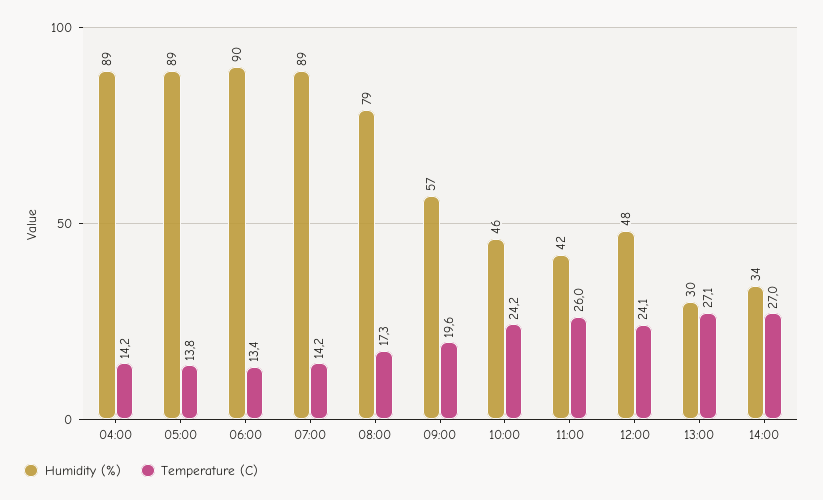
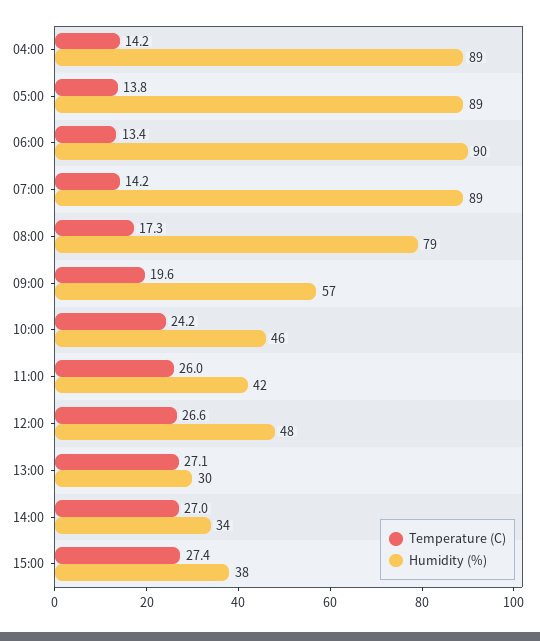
Temperature (C), 12:00: 24.1 -> 26.6
Temperature (C), 15:00: none -> 27.4
Humidity (%), 15:00: none -> 38

